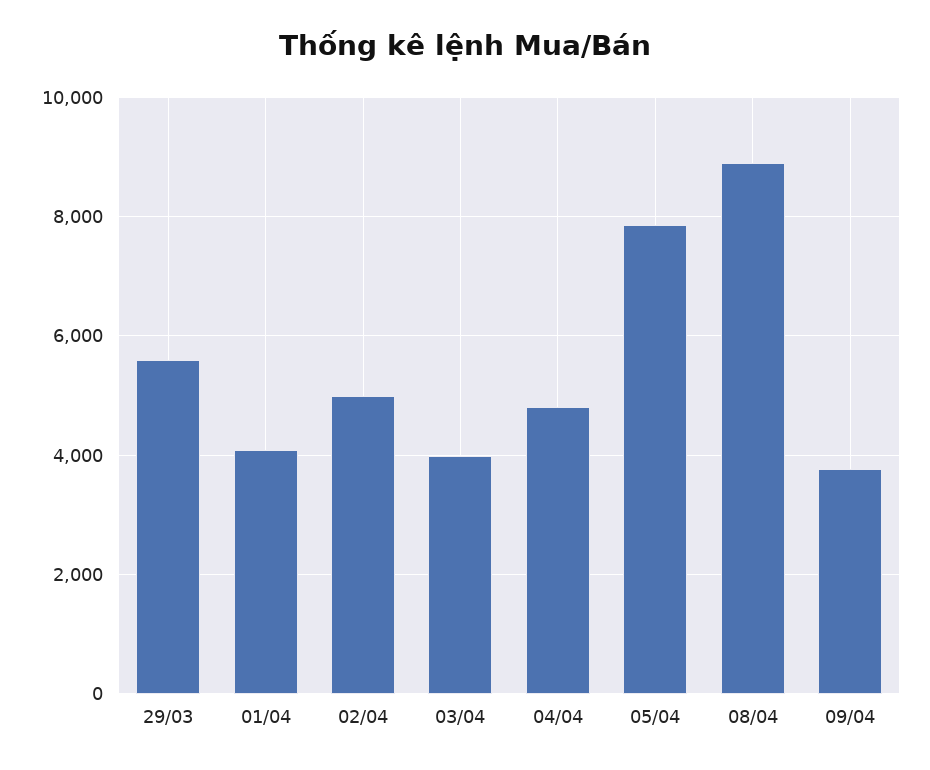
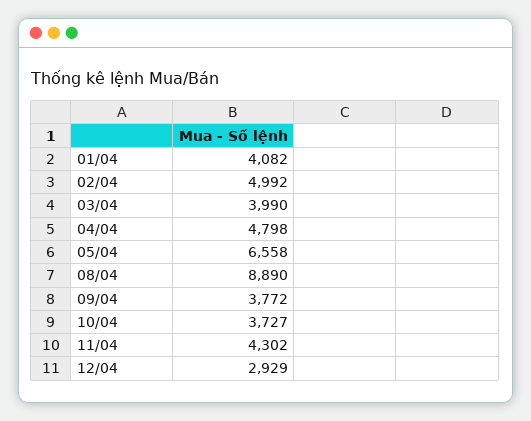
29/03: 5600 -> none
05/04: 7800 -> 6558
10/04: none -> 3727
11/04: none -> 4302
12/04: none -> 2929

